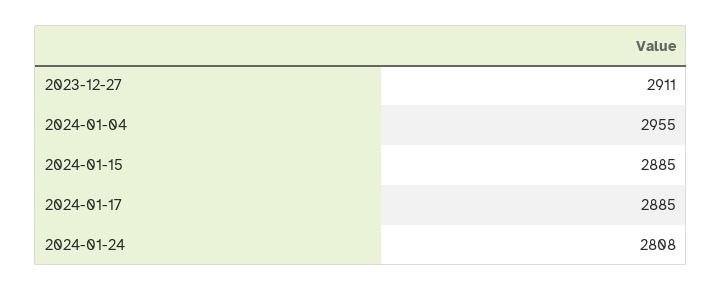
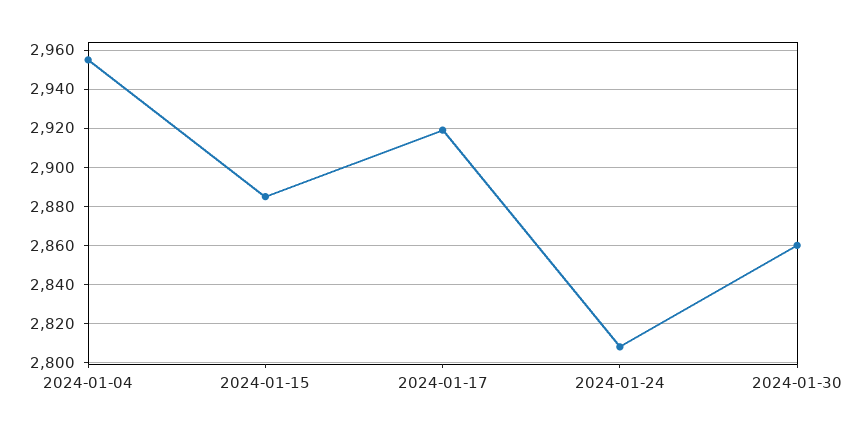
2023-12-27: 2911 -> none
2024-01-17: 2885 -> 2920
2024-01-30: none -> 2860

